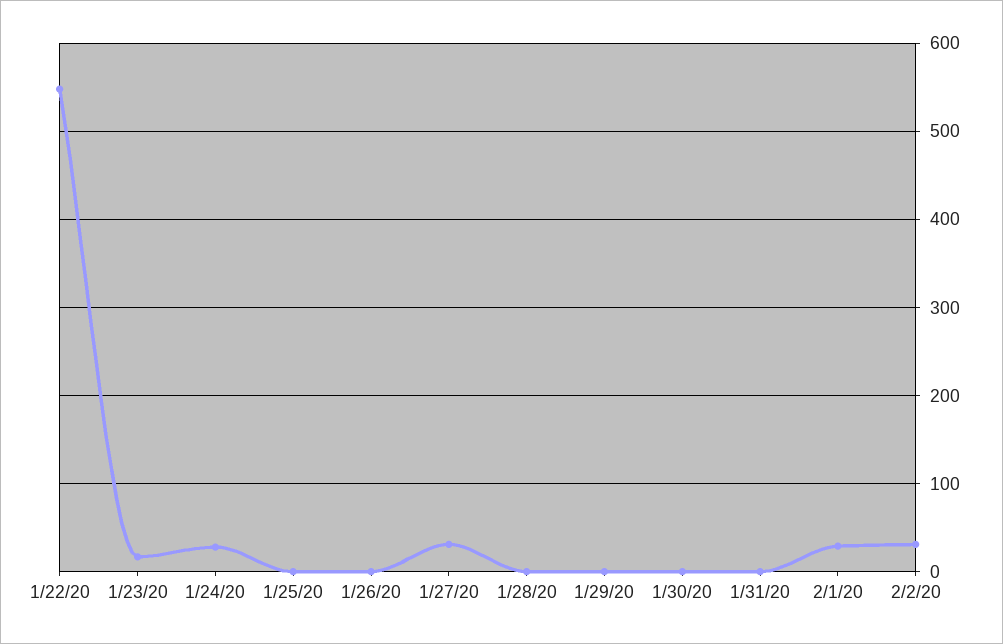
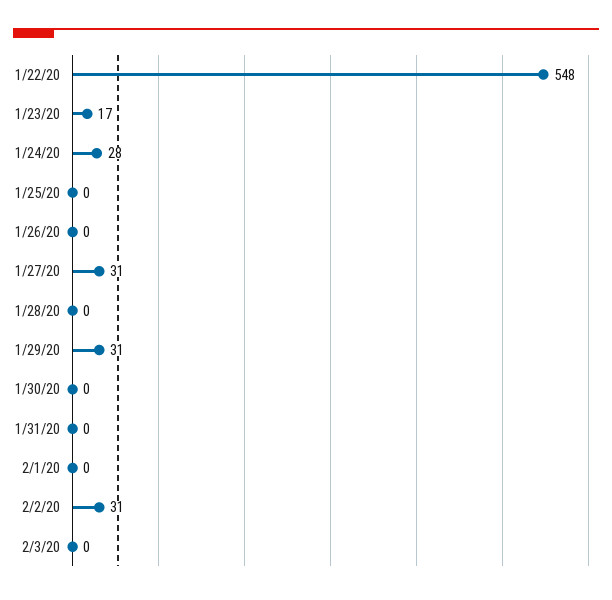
1/29/20: 0 -> 31
2/1/20: 30 -> 0
2/3/20: none -> 0

